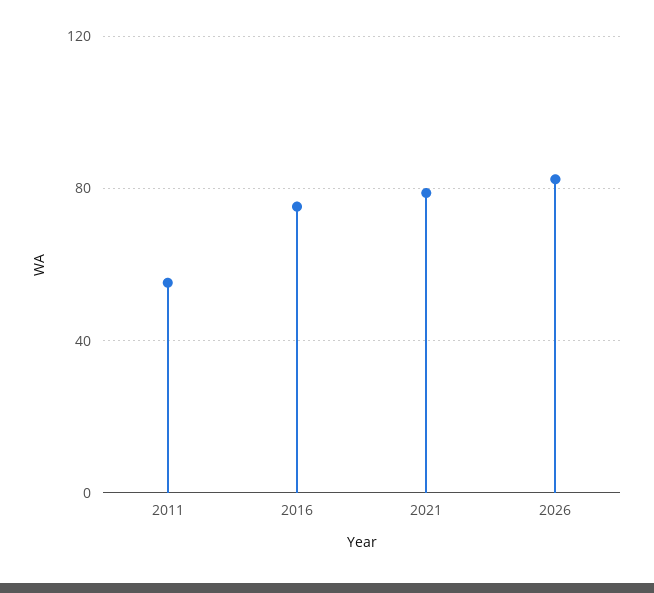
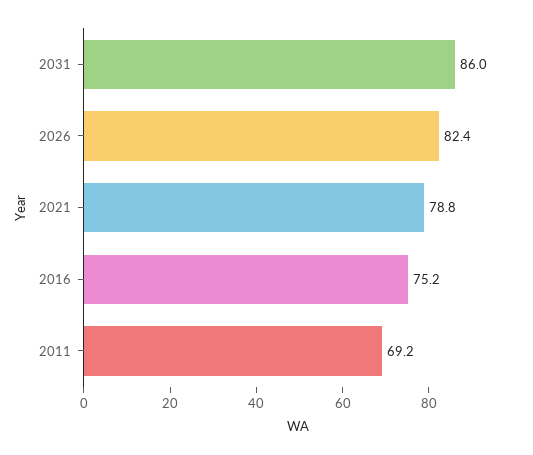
2011: 55 -> 69.2
2031: none -> 86

